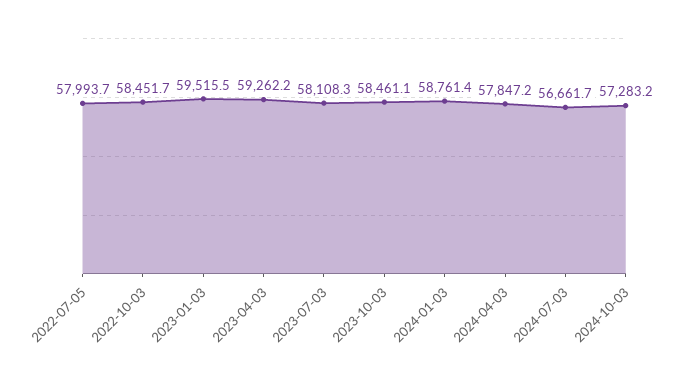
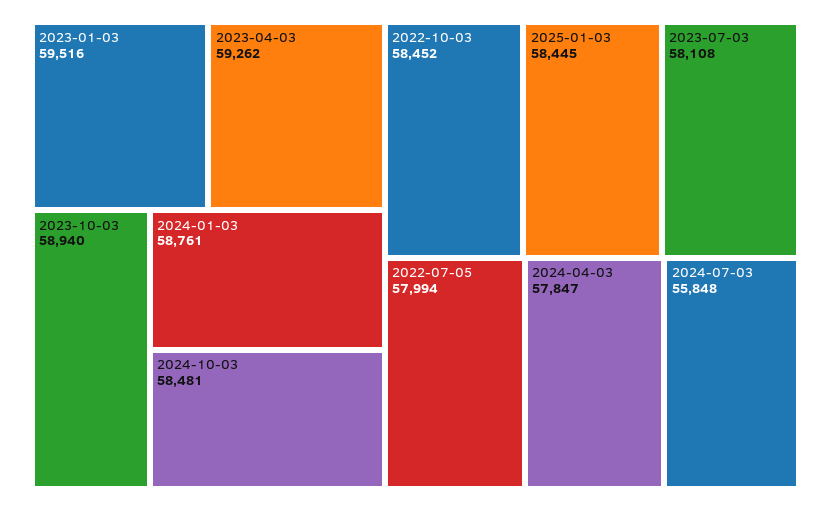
2023-10-03: 58461.1 -> 58940
2024-07-03: 56661.7 -> 55848
2024-10-03: 57283.2 -> 58481
2025-01-03: none -> 58445

